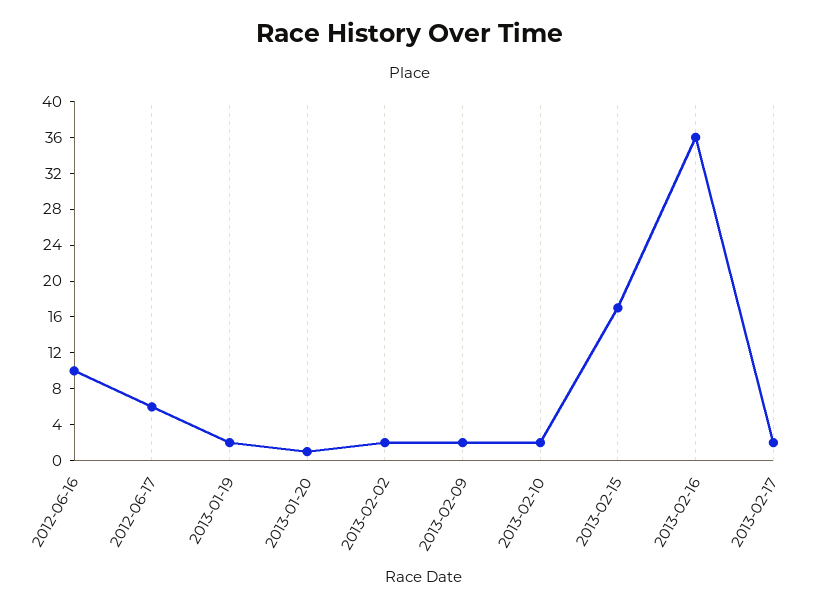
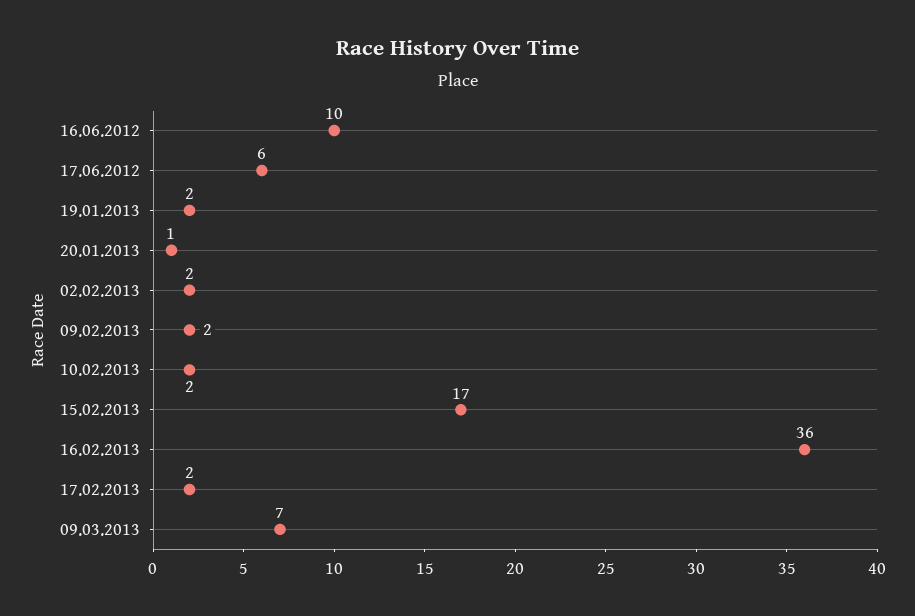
09.03.2013: none -> 7

